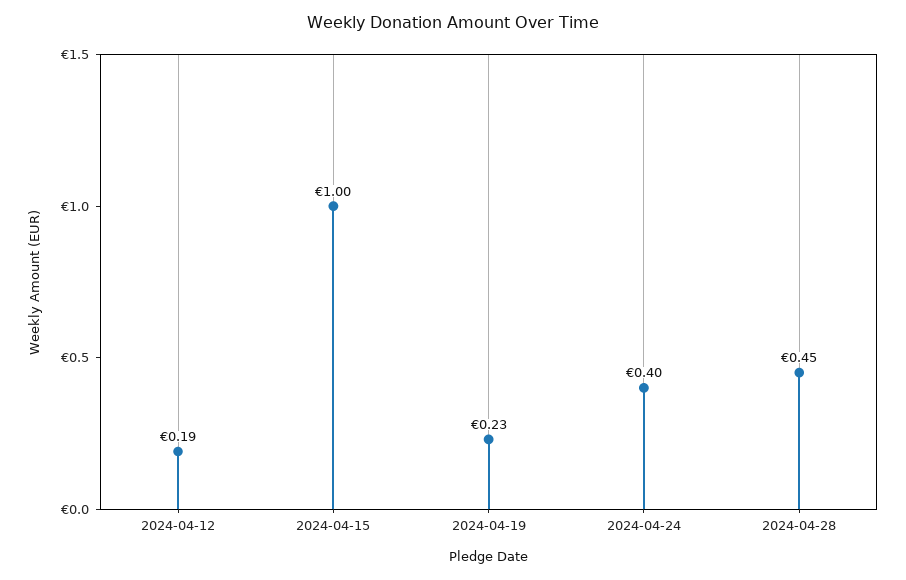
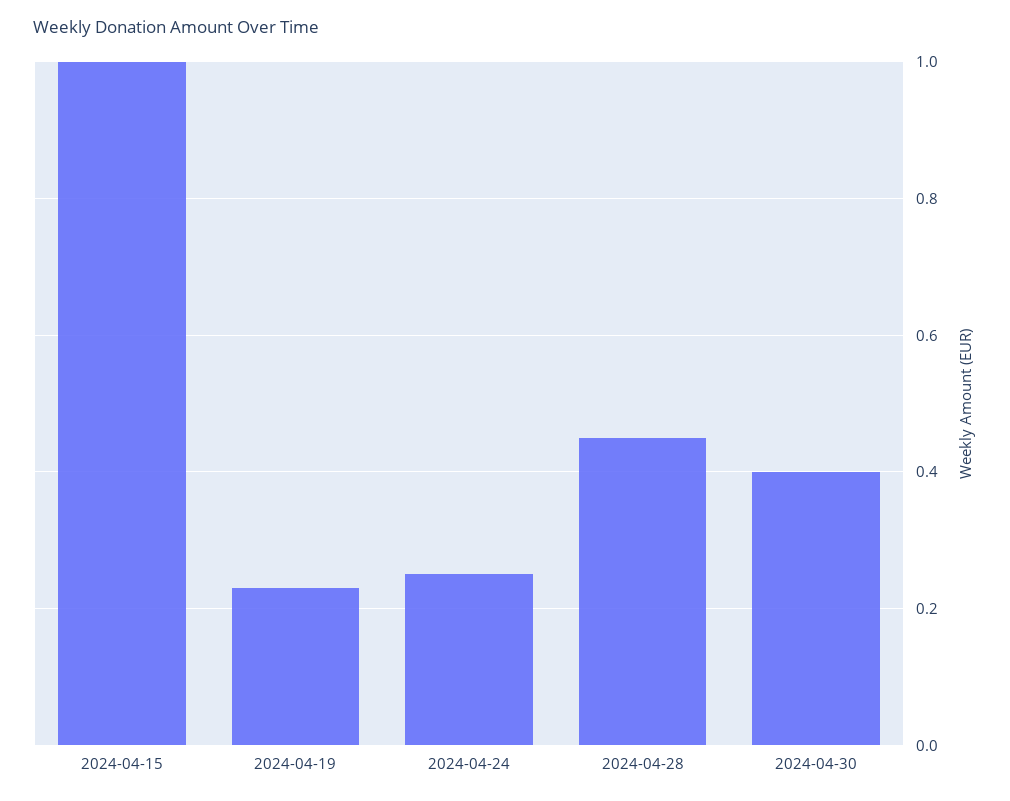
2024-04-12: 0.19 -> none
2024-04-24: 0.4 -> 0.25
2024-04-30: none -> 0.4

